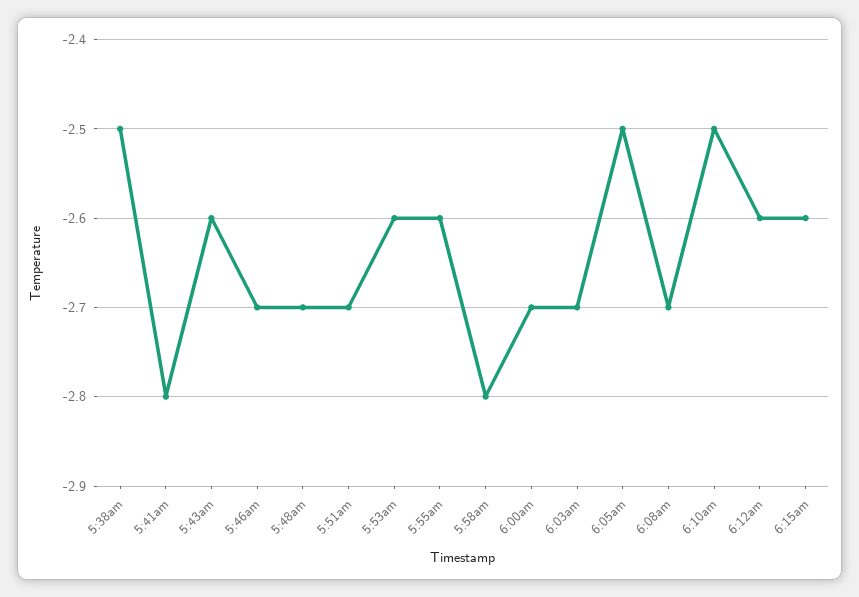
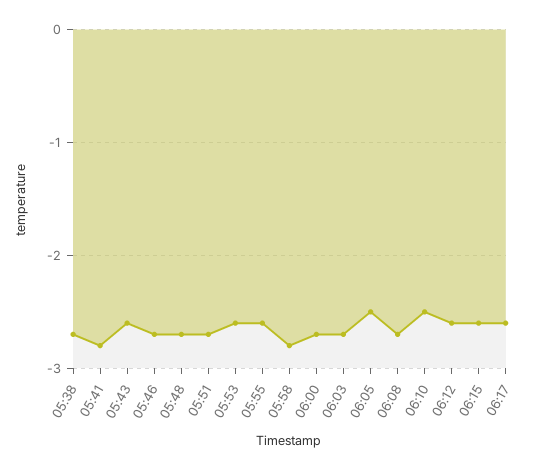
5:38am: -2.5 -> -2.7
06:17: none -> -2.6

